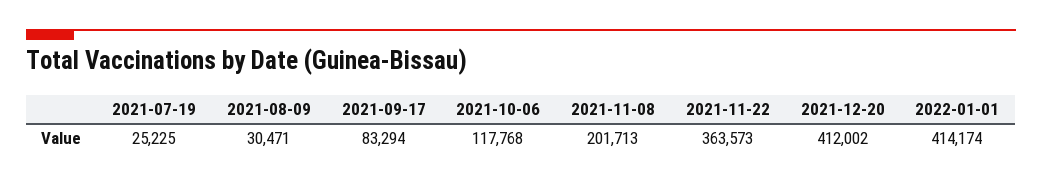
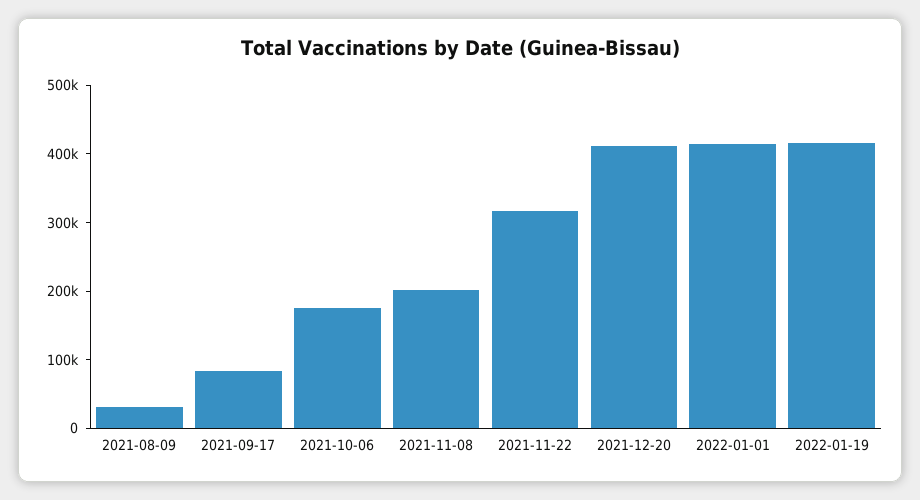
2021-07-19: 25225 -> none
2021-10-06: 117768 -> 180000
2021-11-22: 363573 -> 320000
2022-01-19: none -> 420000

